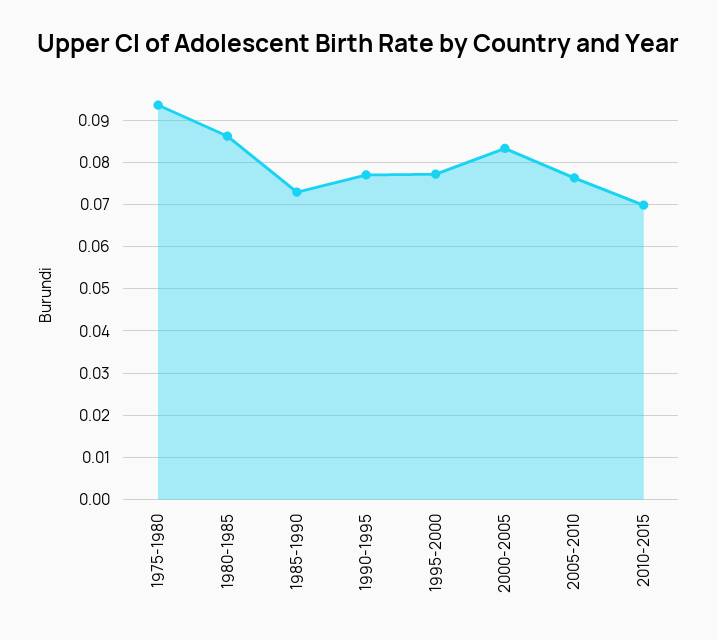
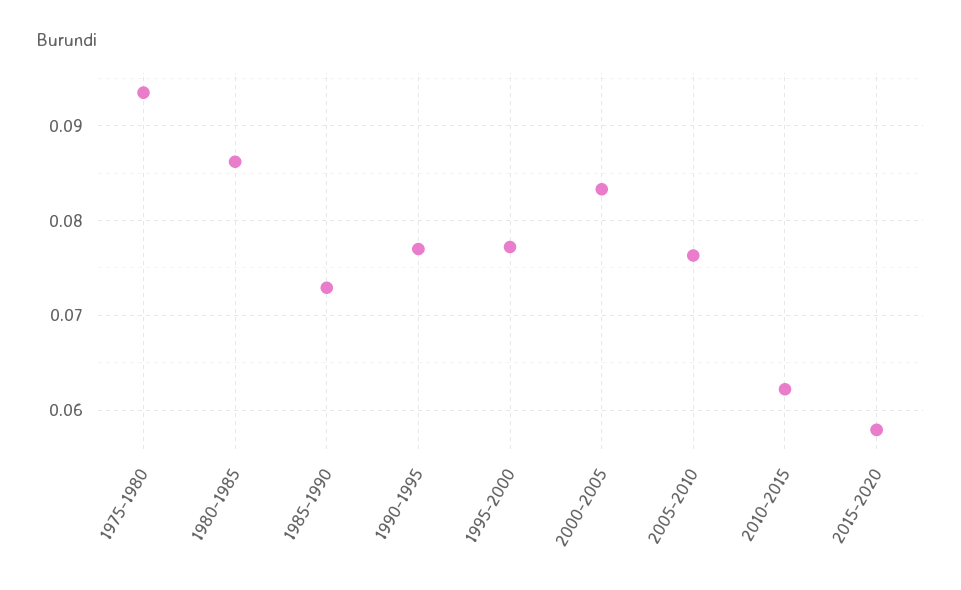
2010-2015: 0.07 -> 0.062
2015-2020: none -> 0.058

